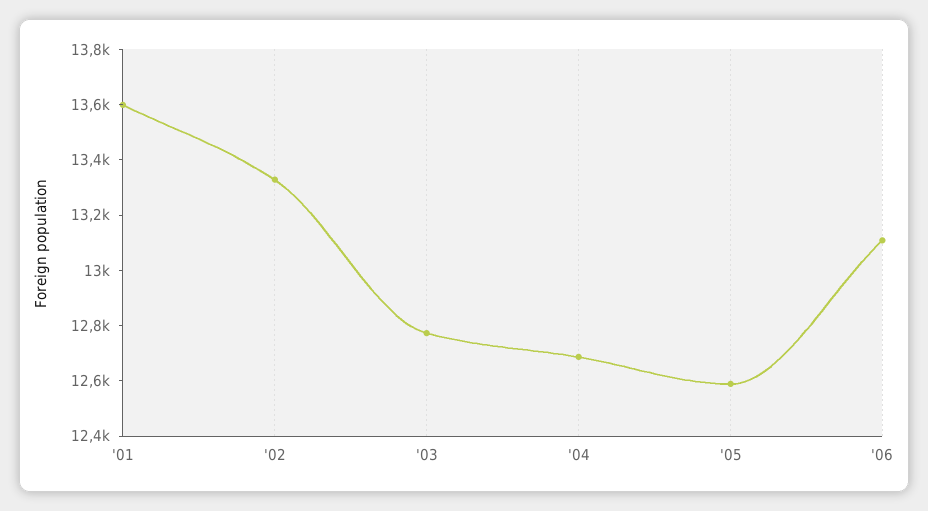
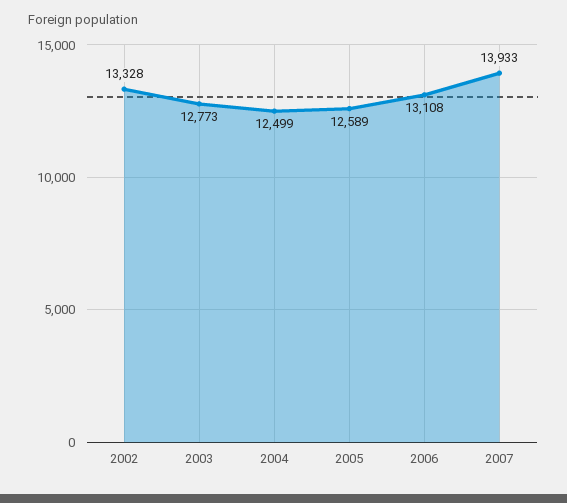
'01: 13600 -> none
'04: 12700 -> 12499
2007: none -> 13933

